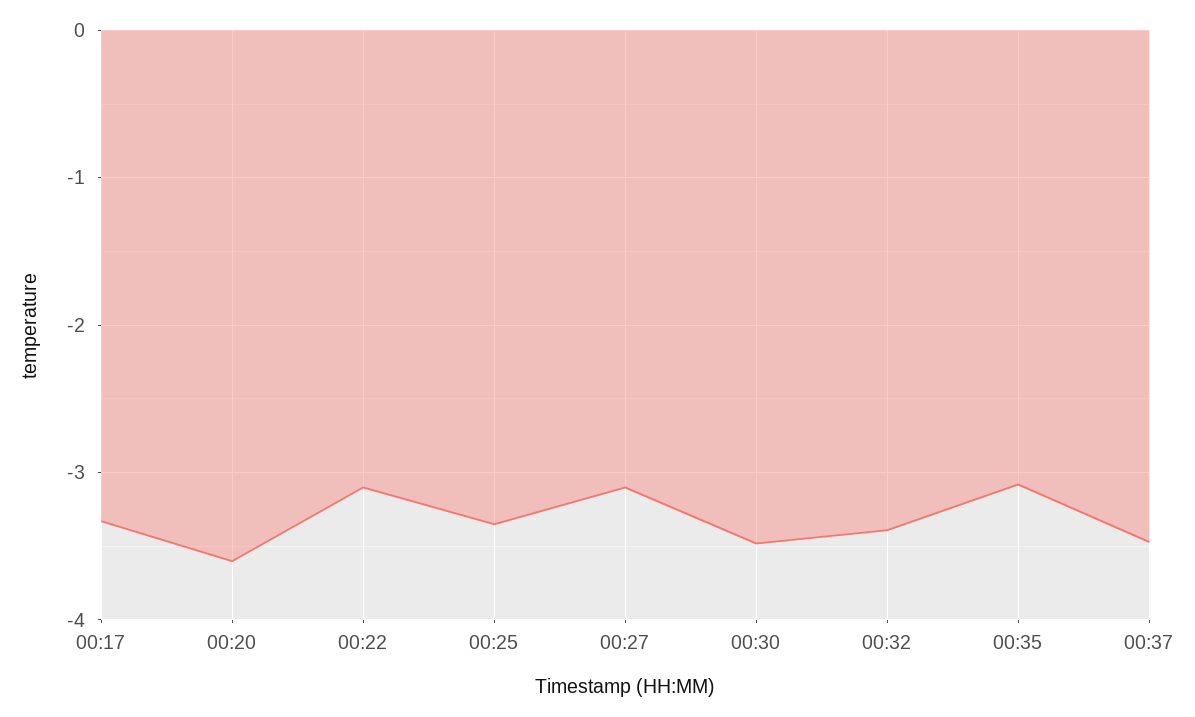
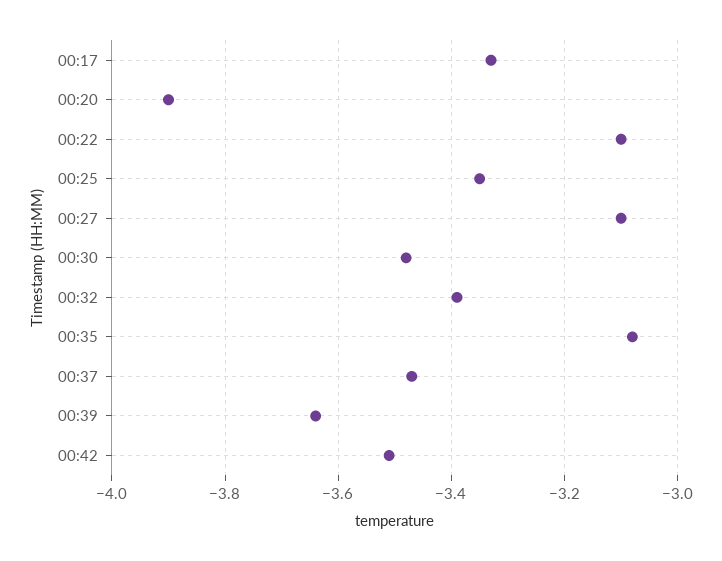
00:20: -3.6 -> -3.9
00:39: none -> -3.65
00:42: none -> -3.5

